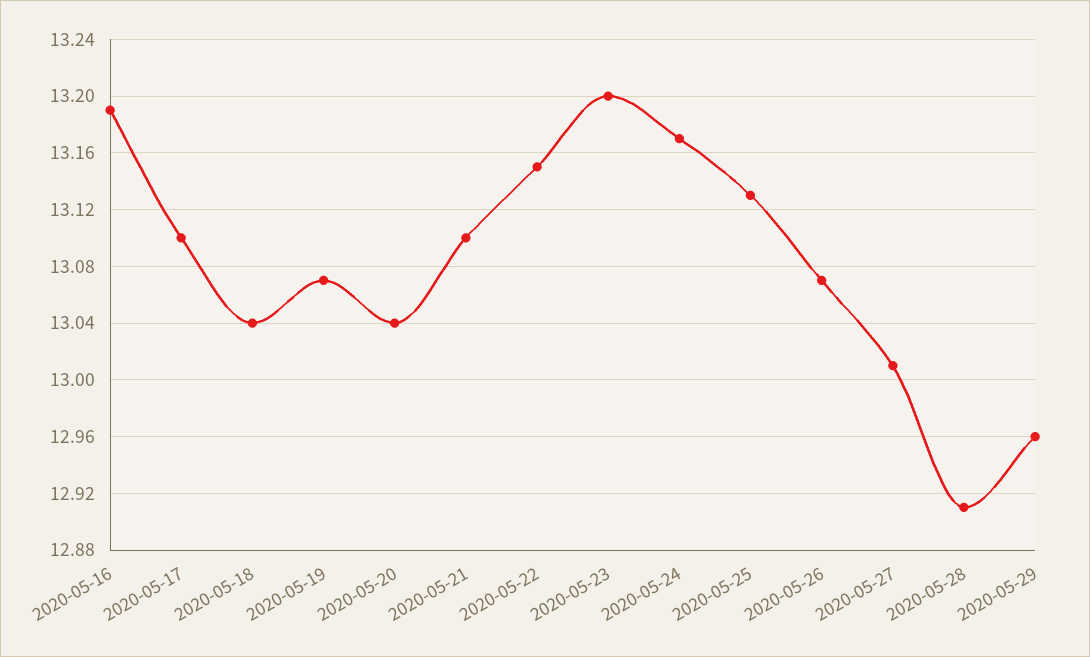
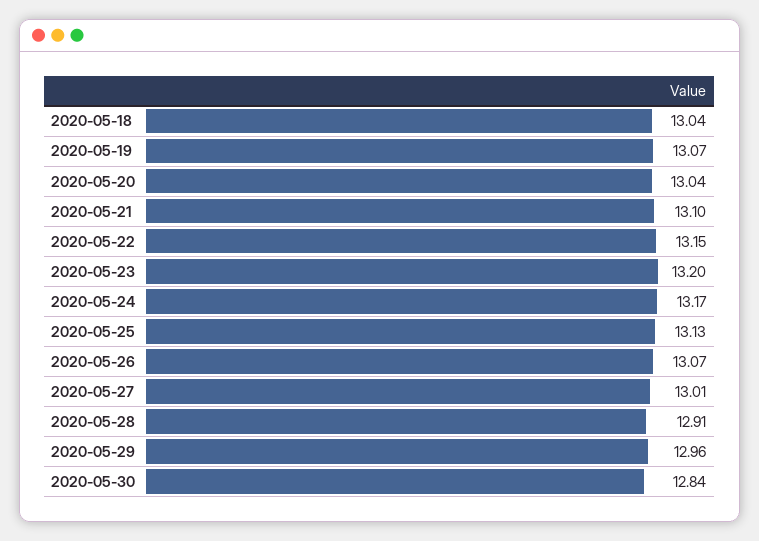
2020-05-16: 13.19 -> none
2020-05-17: 13.1 -> none
2020-05-30: none -> 12.84

